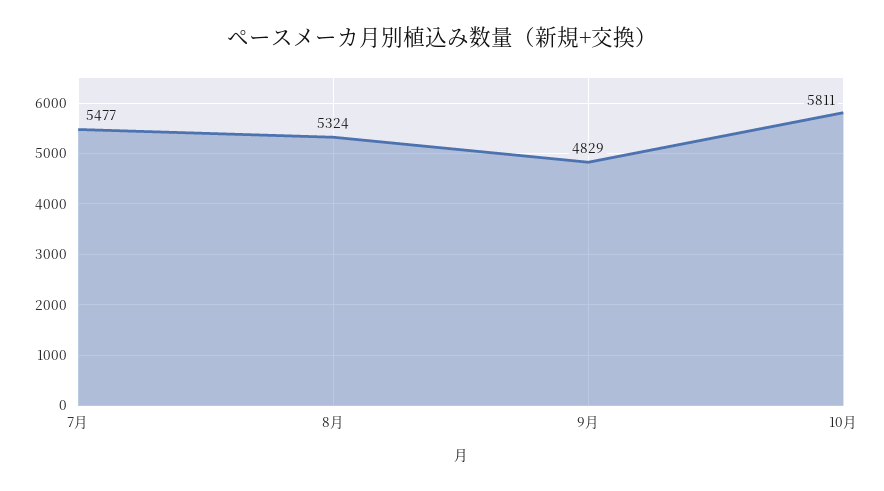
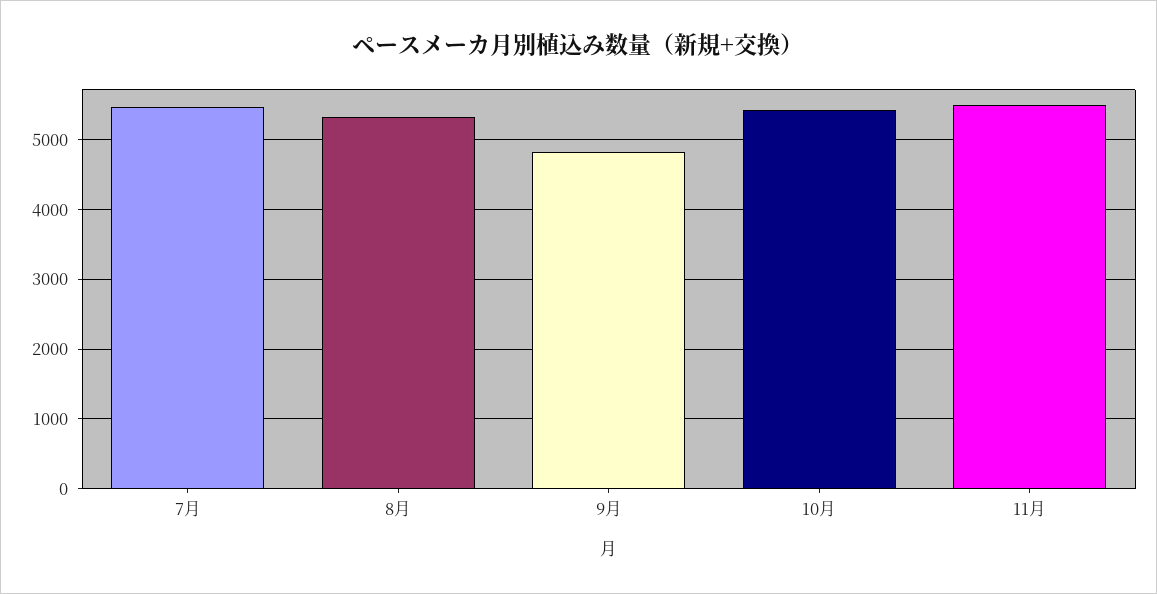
10月: 5811 -> 5400
11月: none -> 5500

